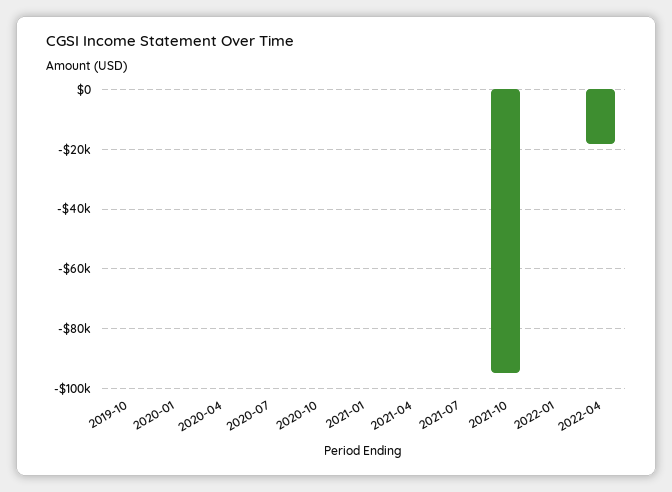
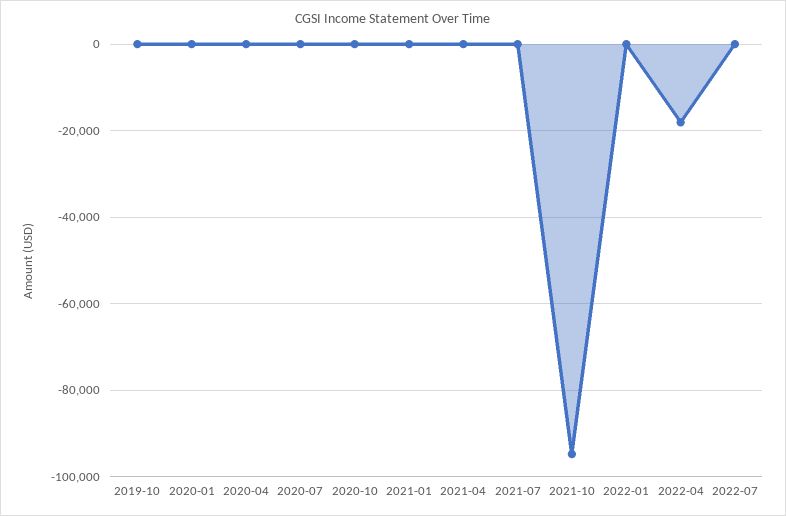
2022-07: none -> 0

